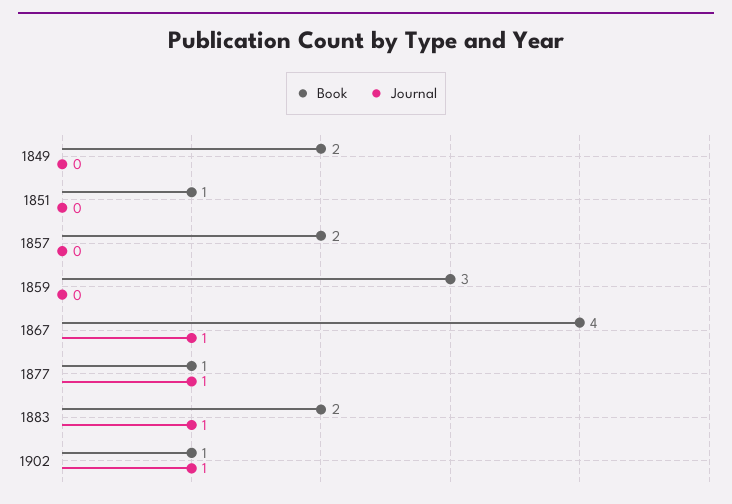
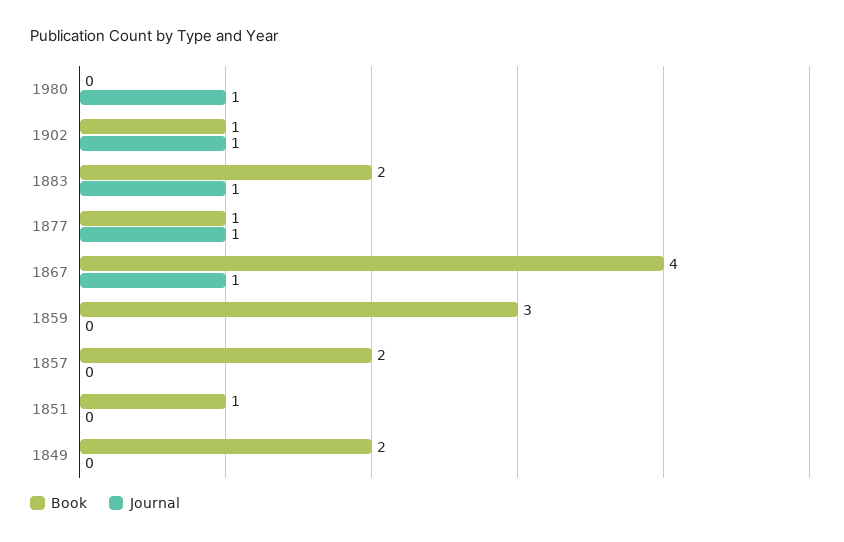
Book, 1980: none -> 0
Journal, 1980: none -> 1

